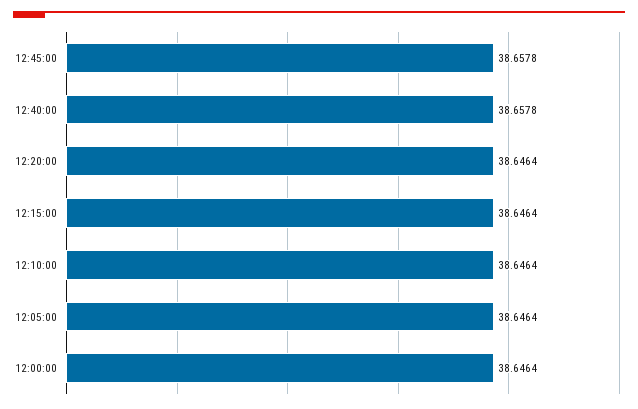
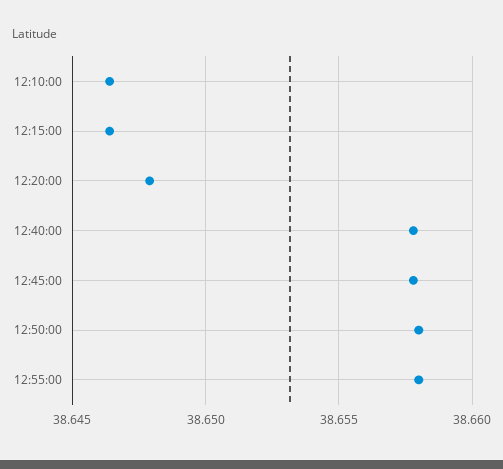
12:20:00: 38.6464 -> 38.648
12:05:00: 38.6464 -> none
12:00:00: 38.6464 -> none
12:50:00: none -> 38.658
12:55:00: none -> 38.658

